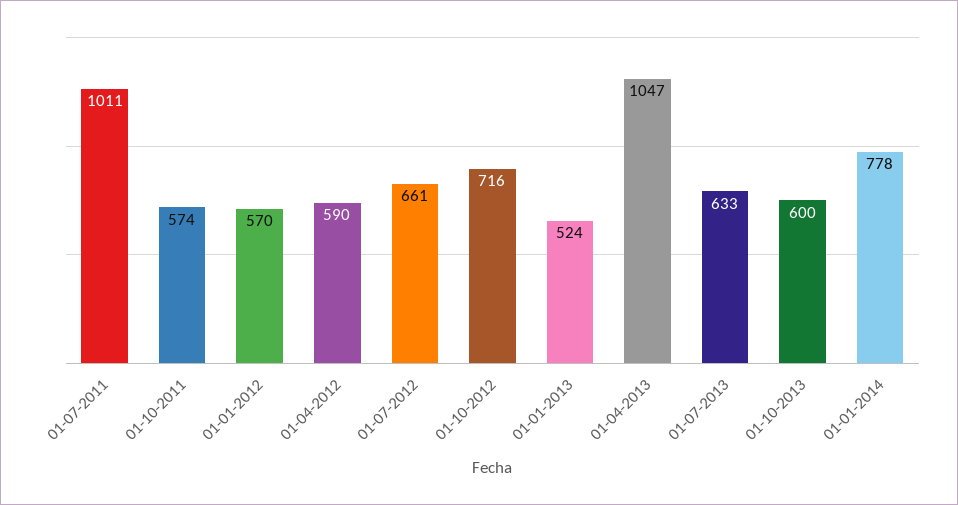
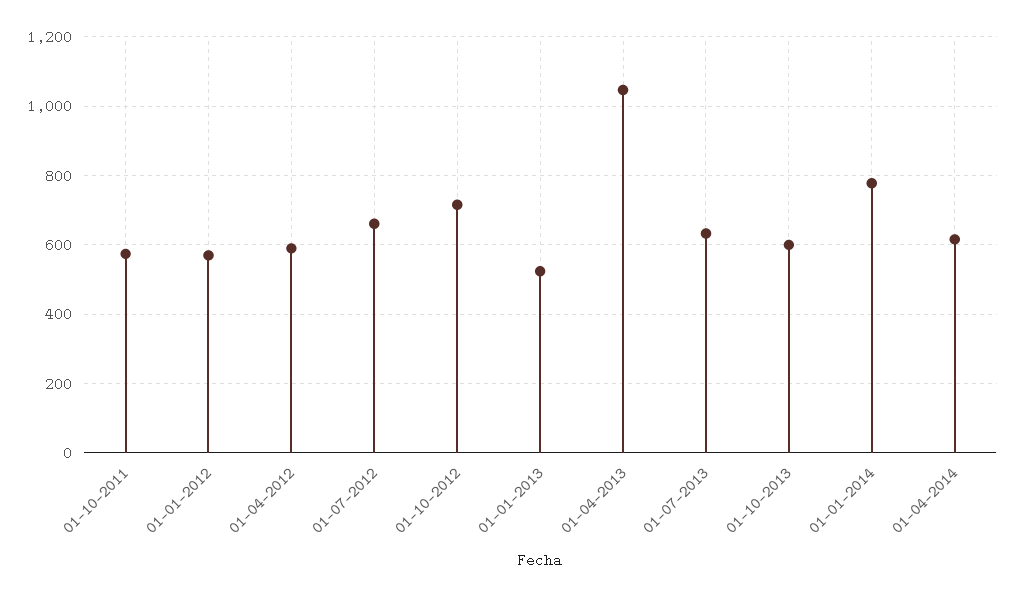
01-07-2011: 1011 -> none
01-04-2014: none -> 620

